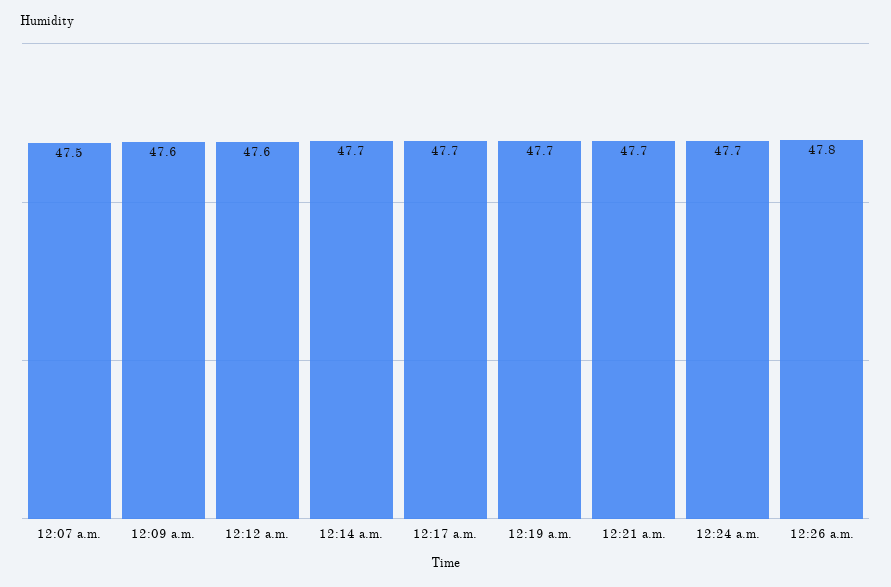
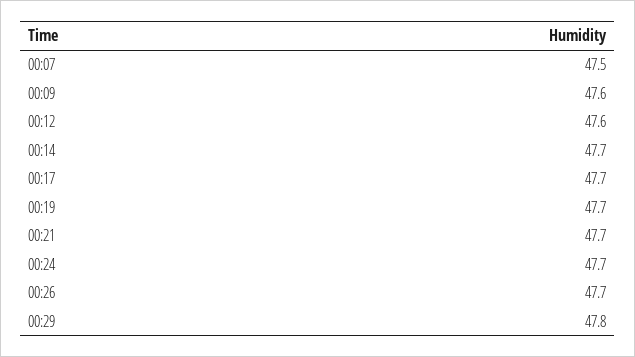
12:26 a.m.: 47.8 -> 47.7
00:29: none -> 47.8

